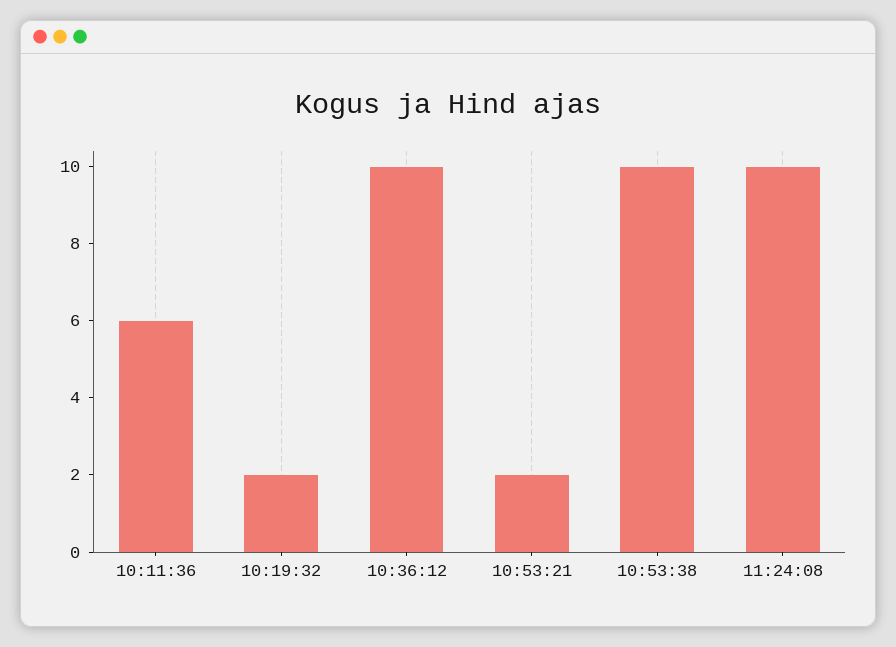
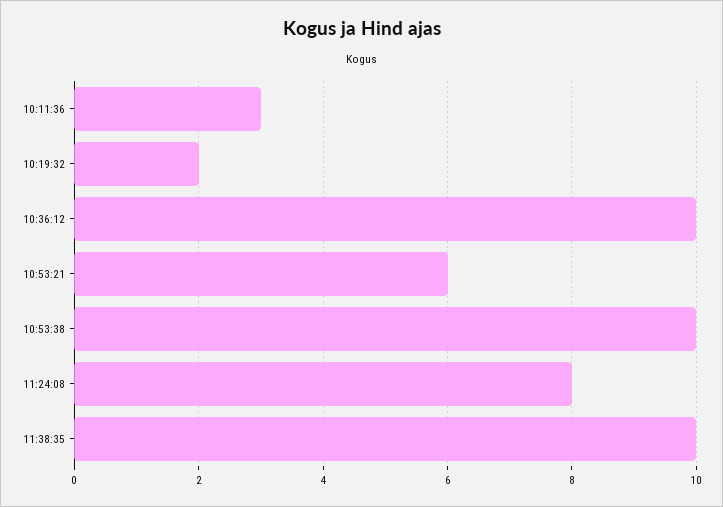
10:11:36: 6 -> 3
10:53:21: 2 -> 6
11:24:08: 10 -> 8
11:38:35: none -> 10

